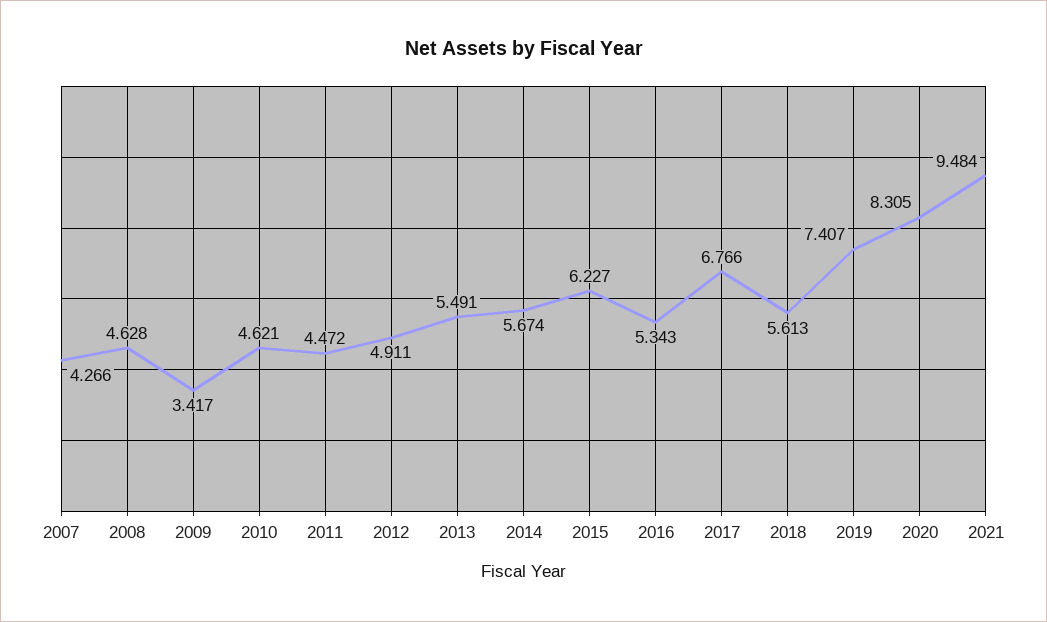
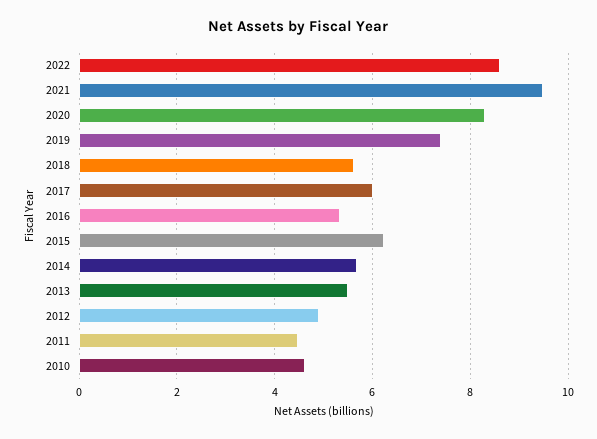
2007: 4.266 -> none
2008: 4.628 -> none
2009: 3.417 -> none
2017: 6.766 -> 6
2022: none -> 8.6

